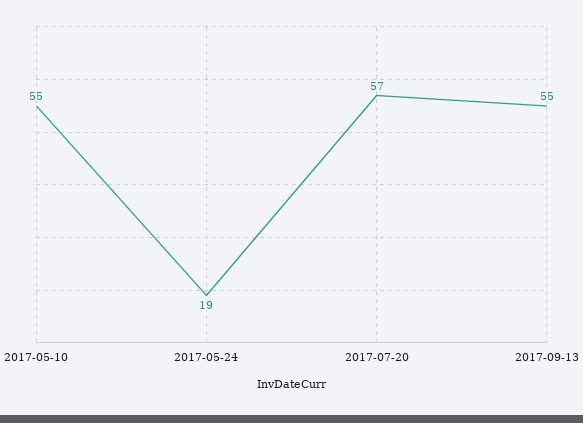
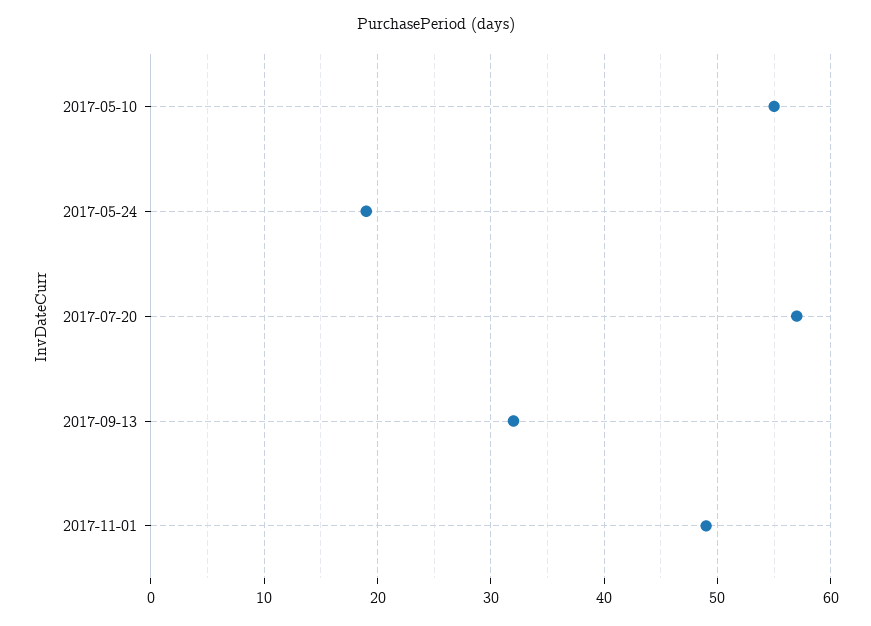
2017-09-13: 55 -> 32
2017-11-01: none -> 49

